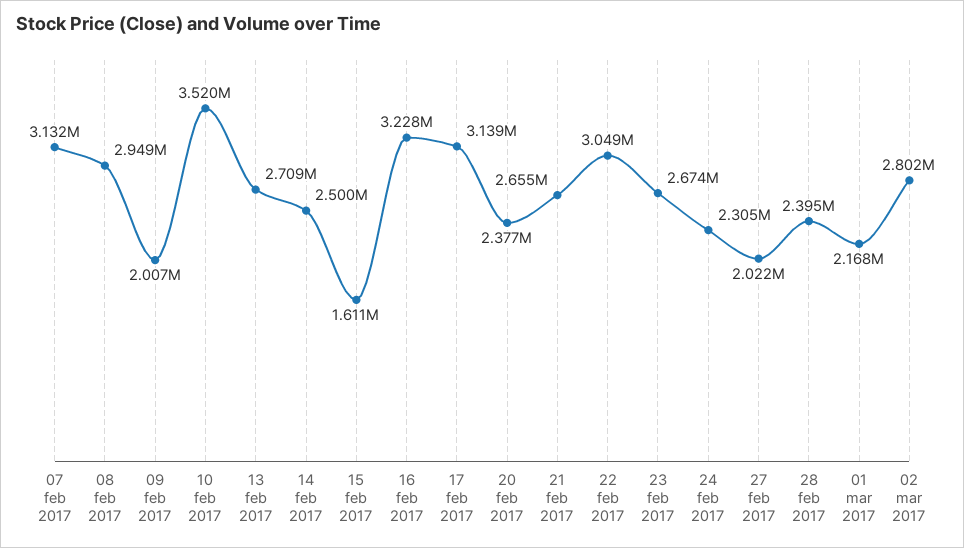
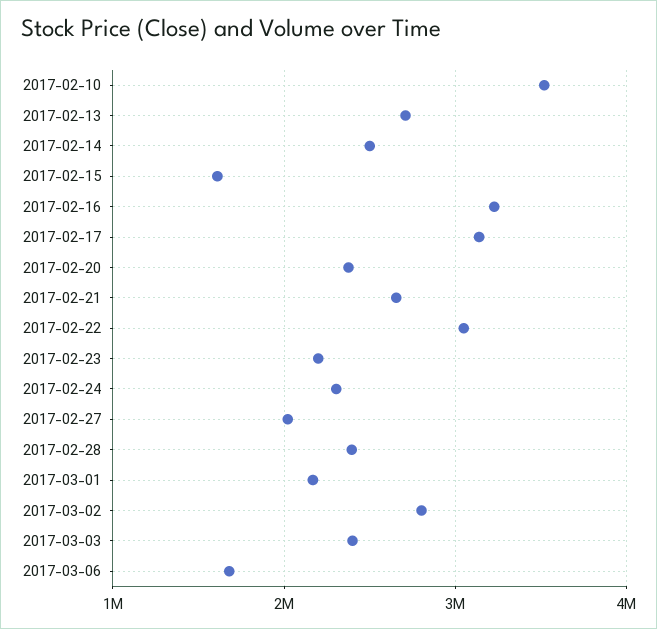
07 feb 2017: 3132000 -> none
08 feb 2017: 2949000 -> none
09 feb 2017: 2007000 -> none
23 feb 2017: 2674000 -> 2200000
2017-03-03: none -> 2400000
2017-03-06: none -> 1700000

